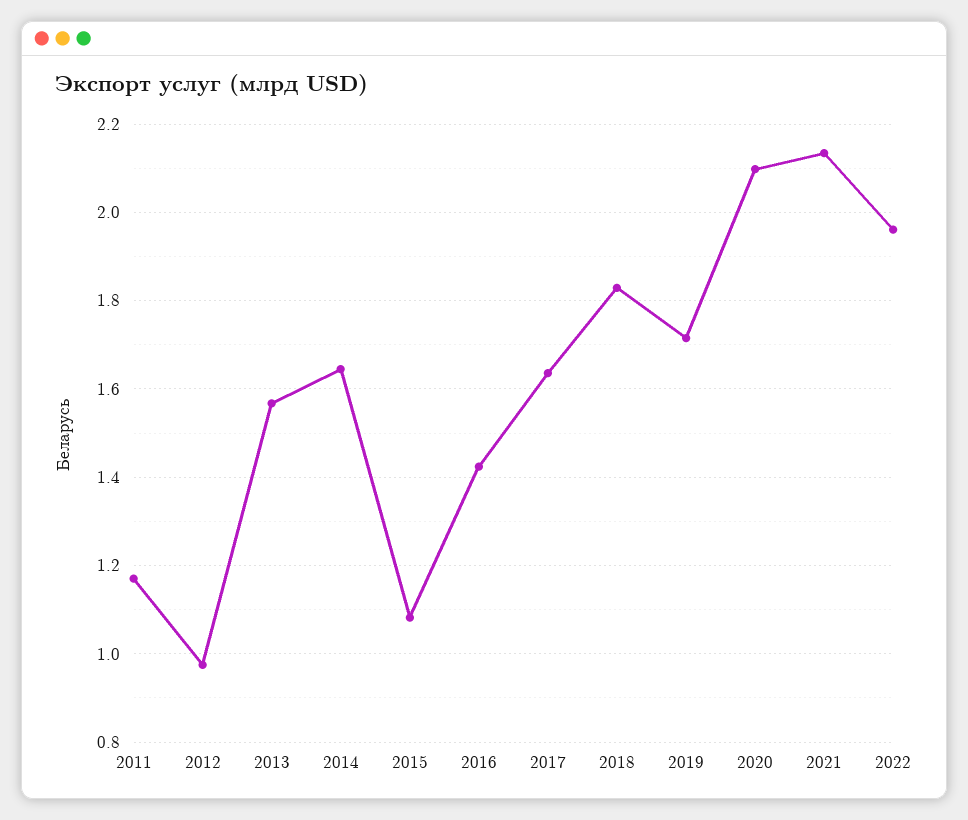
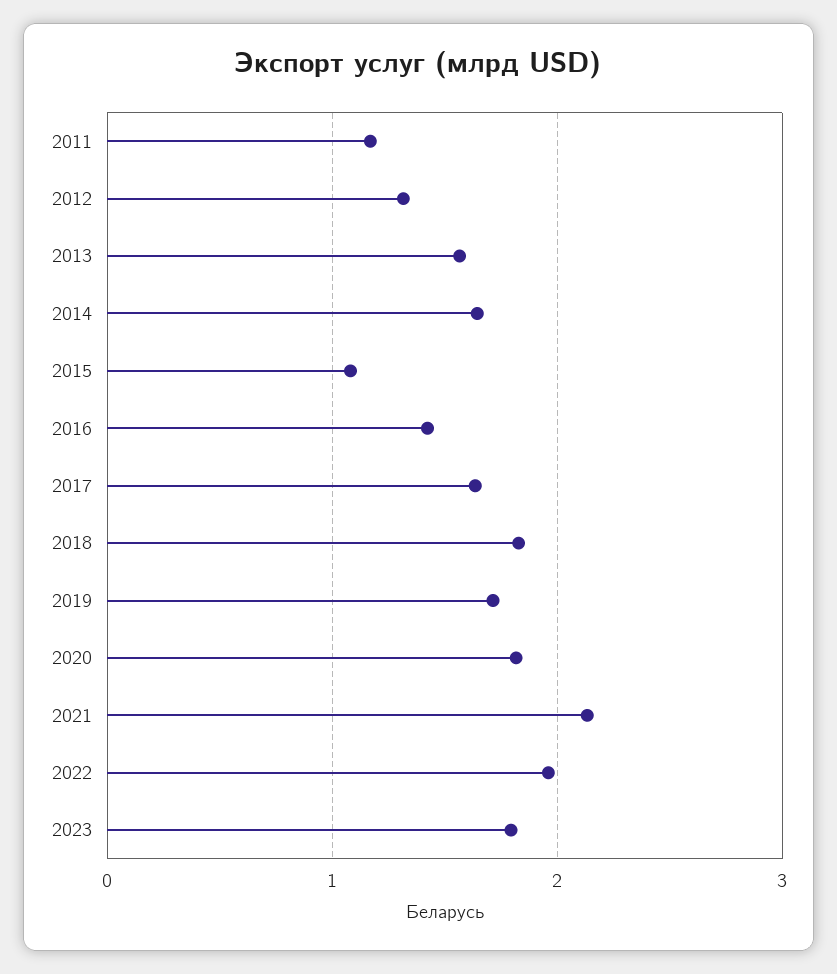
2012: 0.98 -> 1.3
2020: 2.1 -> 1.8
2023: none -> 1.8

